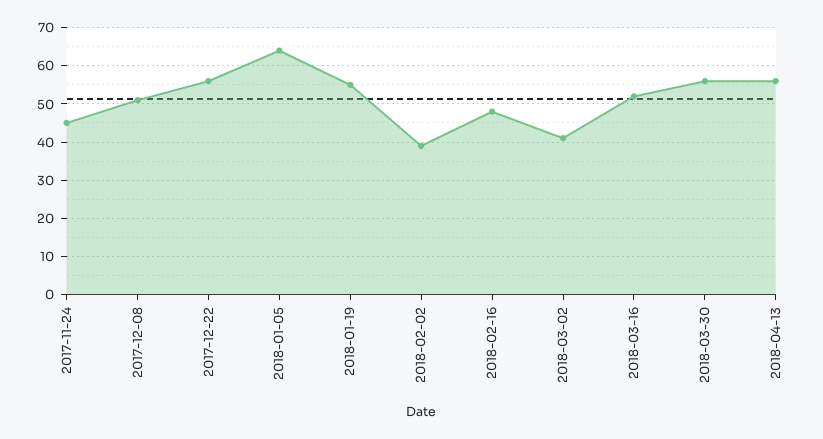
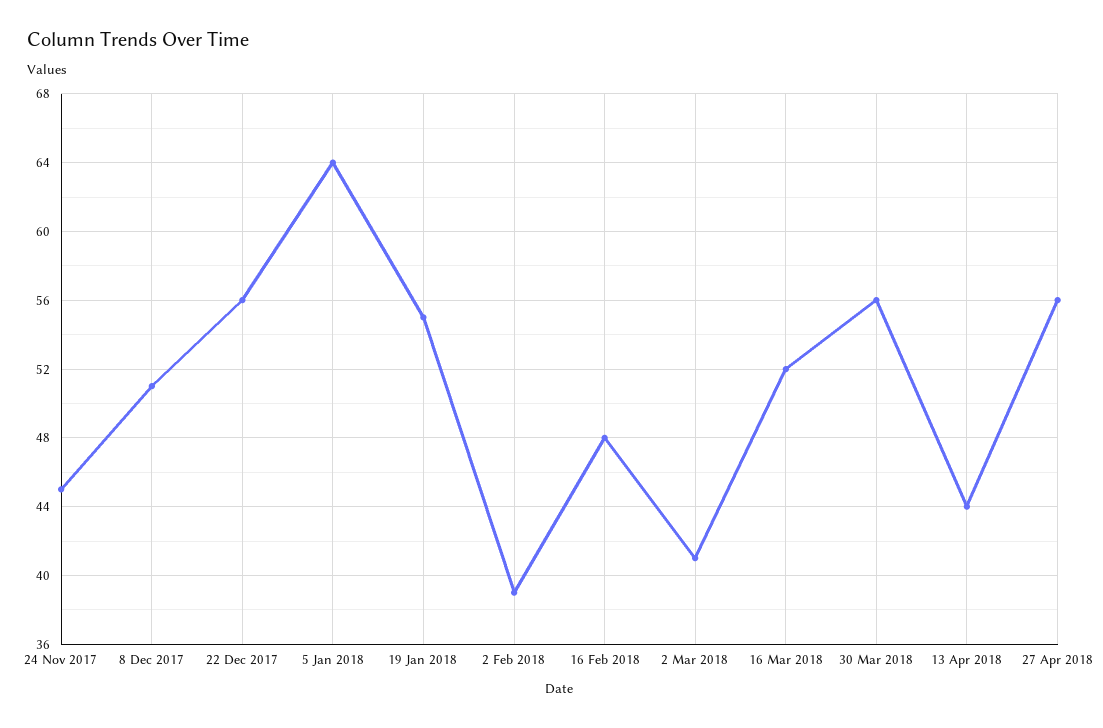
2018-04-13: 55 -> 44
27 Apr 2018: none -> 56

